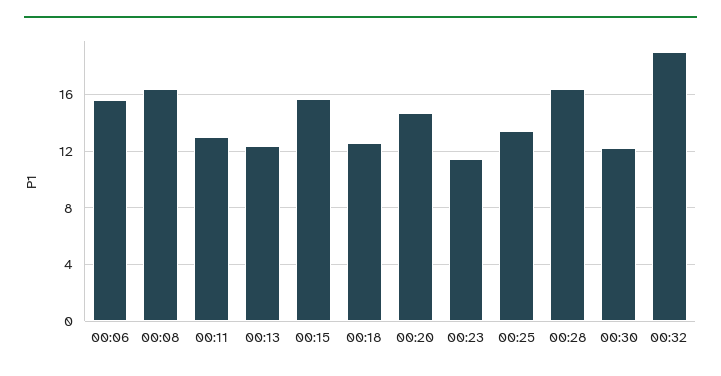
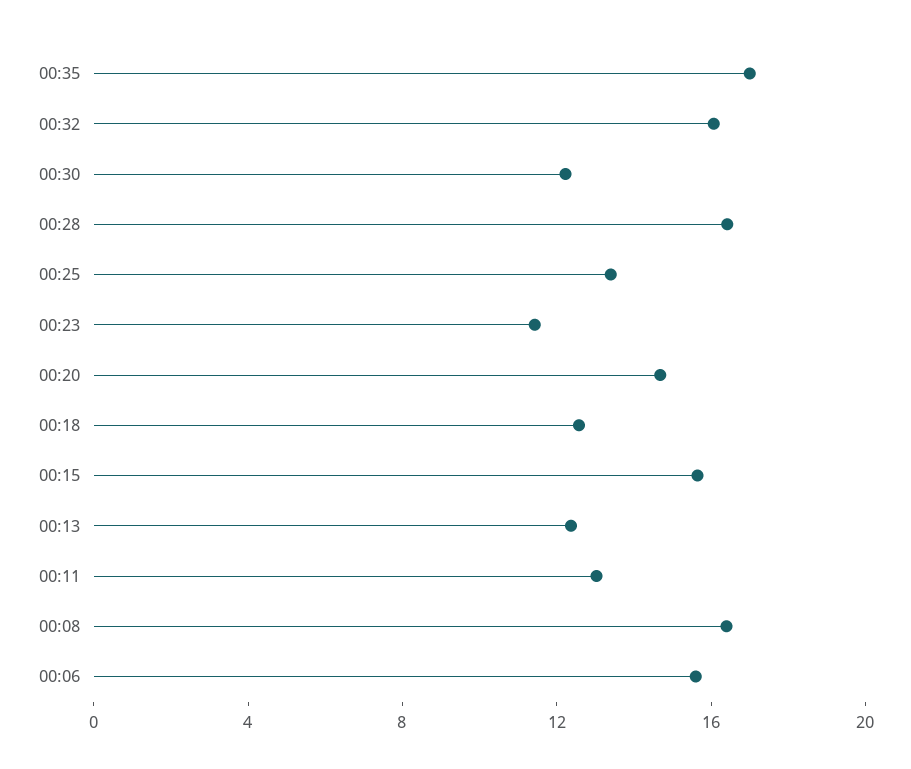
00:32: 19 -> 16
00:35: none -> 17

